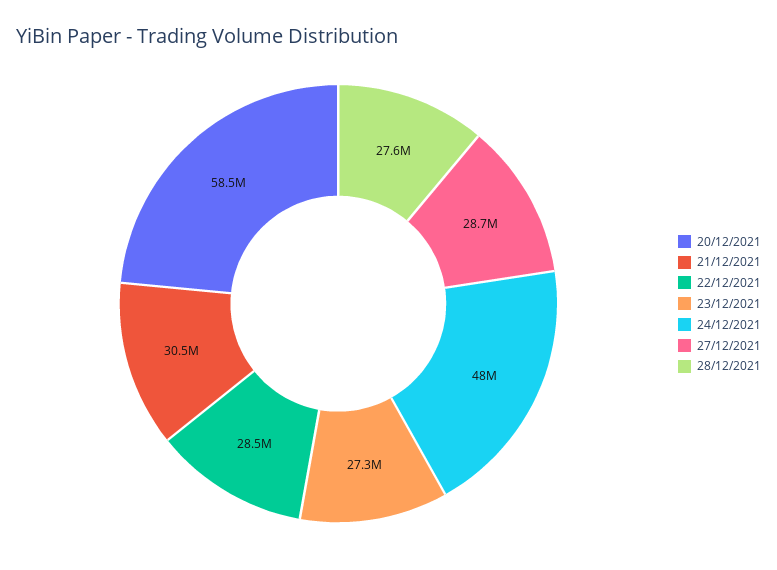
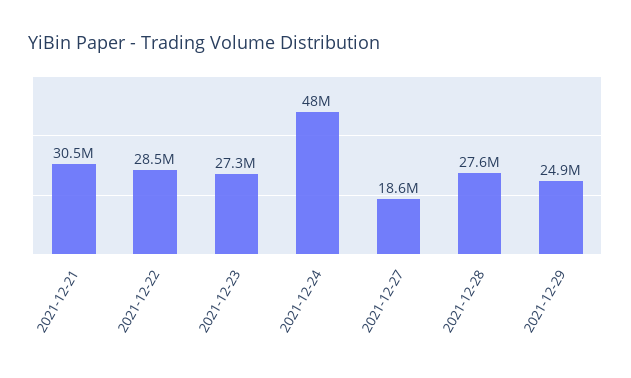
20/12/2021: 58500000 -> none
27/12/2021: 28700000 -> 18600000
2021-12-29: none -> 24900000

